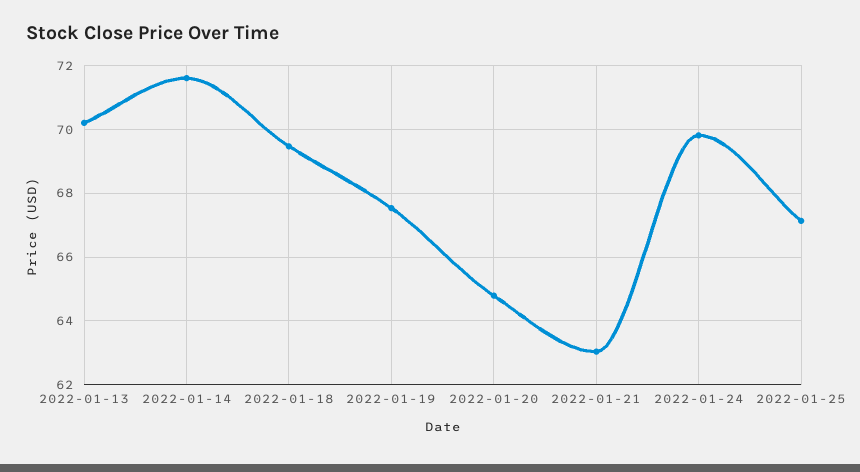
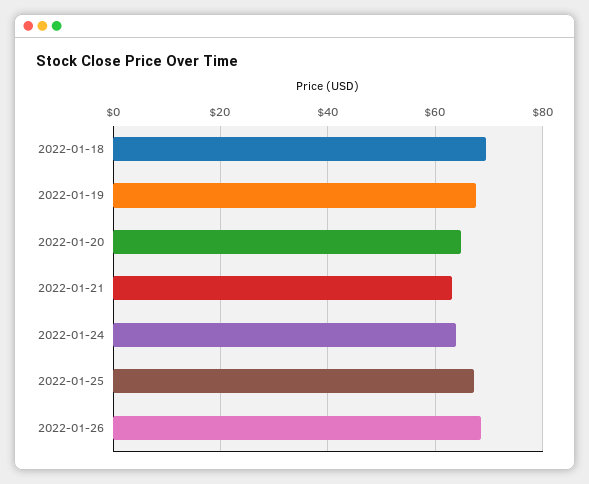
2022-01-13: 70.2 -> none
2022-01-14: 71.6 -> none
2022-01-24: 69.8 -> 64
2022-01-26: none -> 68

